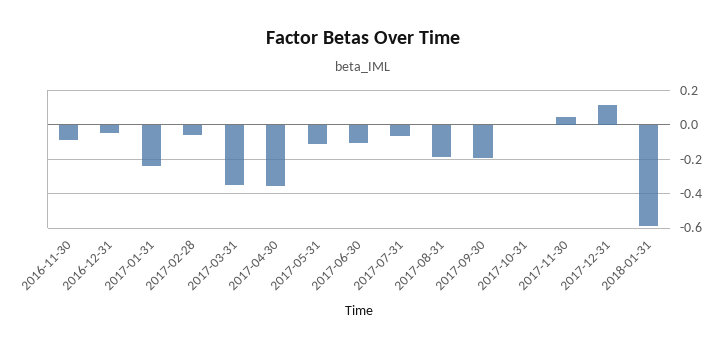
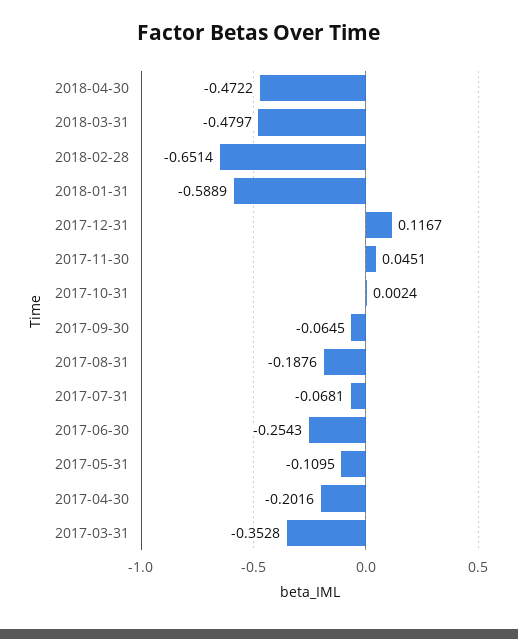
2016-11-30: -0.1 -> none
2016-12-31: -0.05 -> none
2017-01-31: -0.25 -> none
2017-02-28: -0.05 -> none
2017-04-30: -0.35 -> -0.2016
2017-06-30: -0.1 -> -0.2543
2017-09-30: -0.2 -> -0.0645
2018-04-30: none -> -0.4722
2018-03-31: none -> -0.4797
2018-02-28: none -> -0.6514

